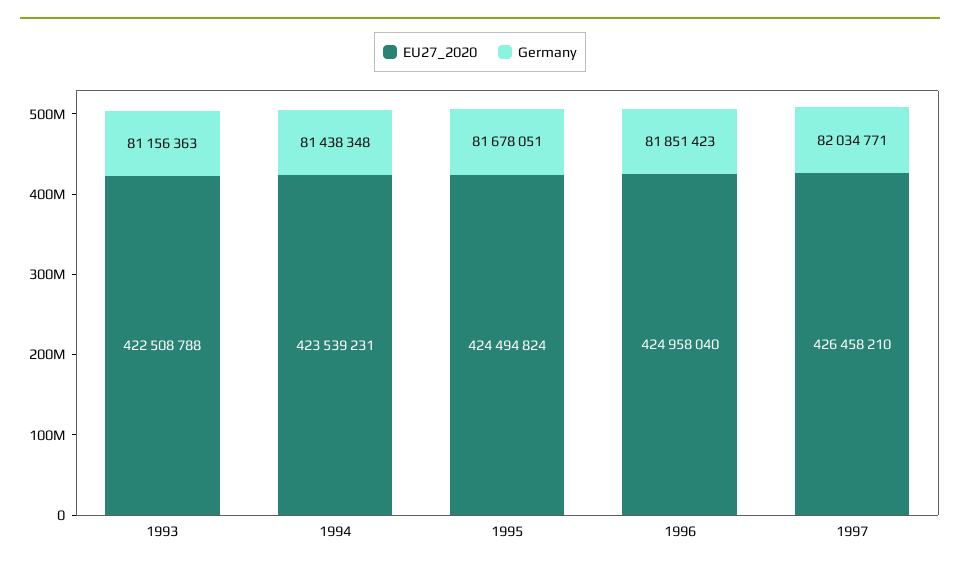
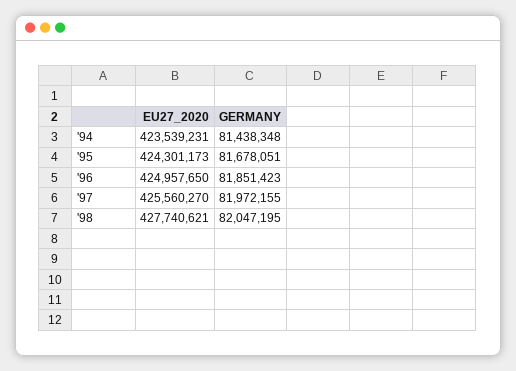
EU27_2020, 1993: 422508788 -> none
Germany, 1993: 81156363 -> none
EU27_2020, 1995: 424494824 -> 424301173
EU27_2020, 1996: 424958040 -> 424957650
EU27_2020, 1997: 426458210 -> 425560270
Germany, 1997: 82034771 -> 81972155
EU27_2020, '98: none -> 427740621
Germany, '98: none -> 82047195

